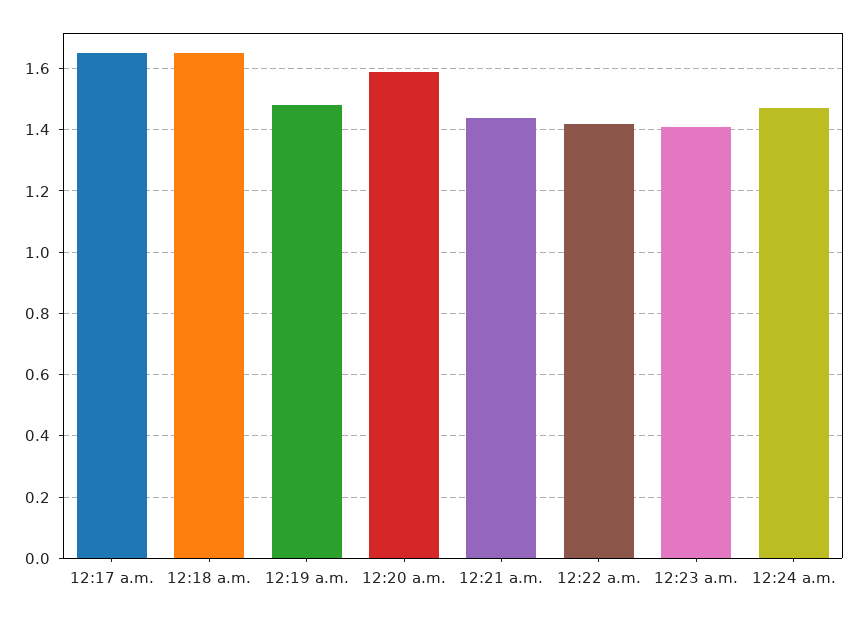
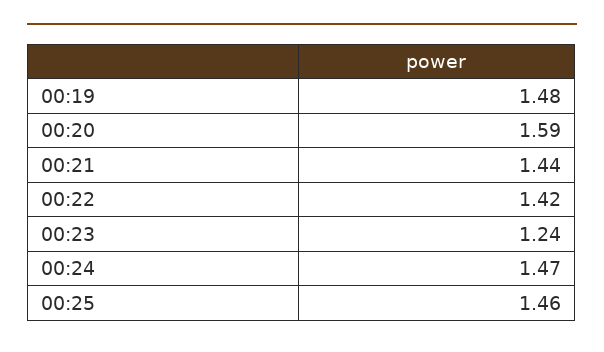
12:17 a.m.: 1.65 -> none
12:18 a.m.: 1.65 -> none
12:23 a.m.: 1.4 -> 1.24
00:25: none -> 1.46

